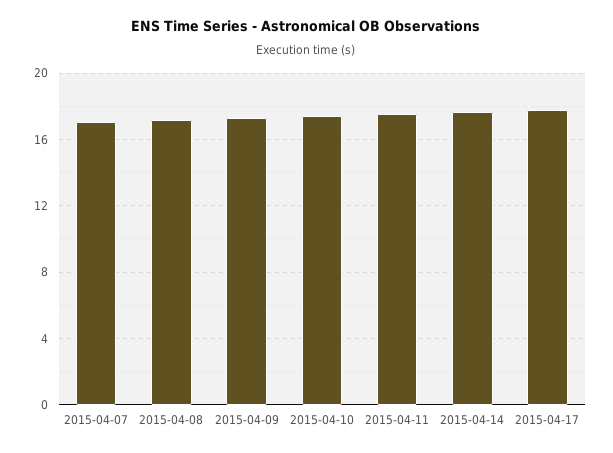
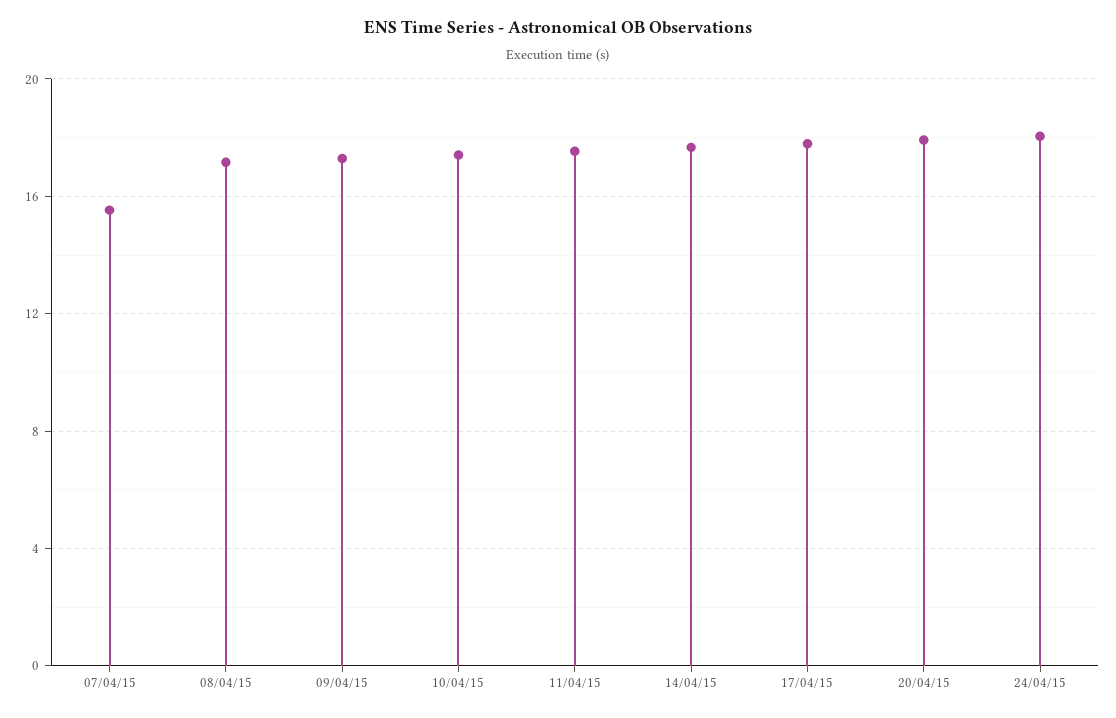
2015-04-07: 17 -> 15.5
20/04/15: none -> 18
24/04/15: none -> 18

